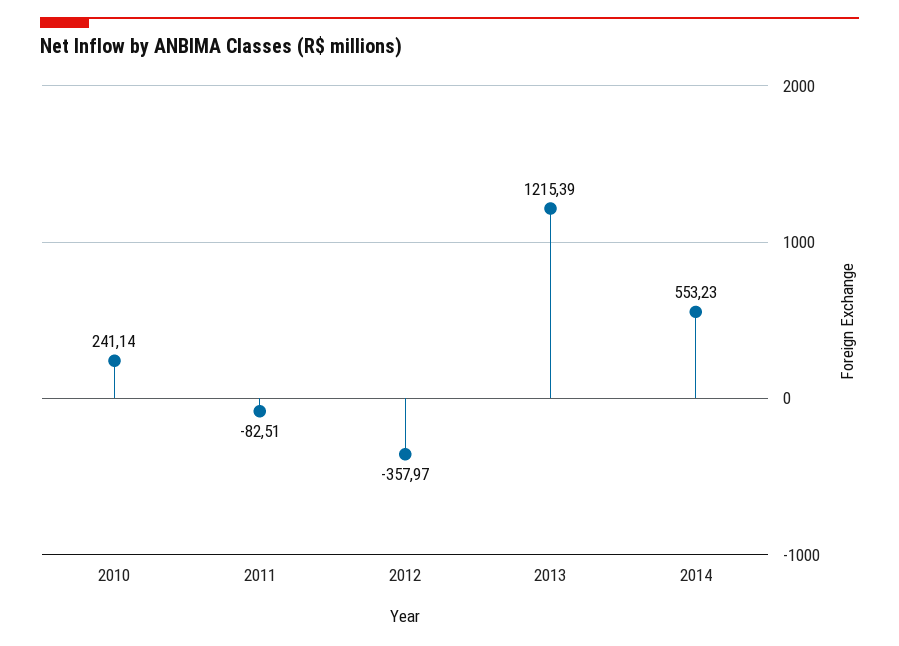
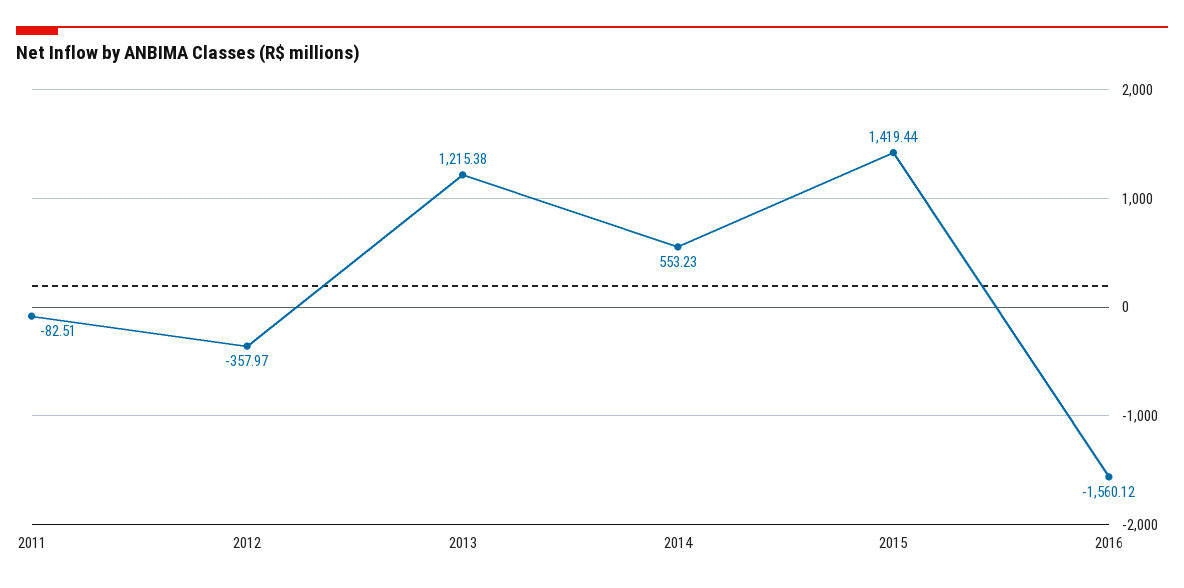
2010: 241.14 -> none
2013: 1215.39 -> 1215.38
2015: none -> 1419.44
2016: none -> -1560.12

